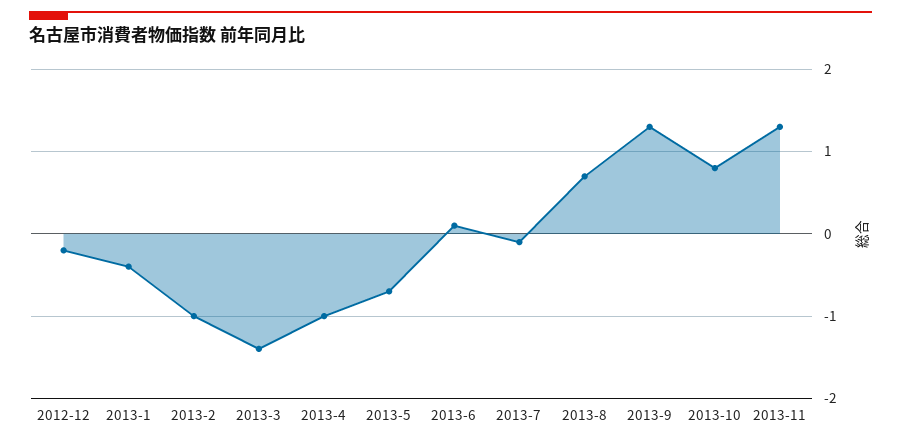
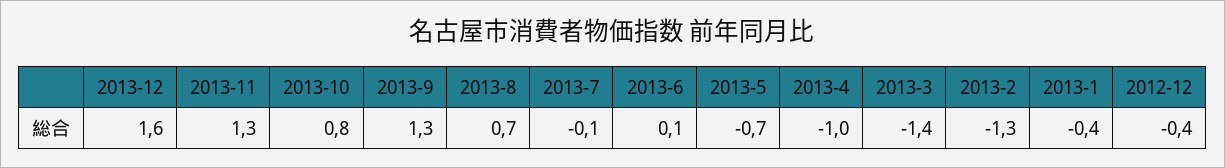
2012-12: -0.2 -> -0.4
2013-2: -1 -> -1.3
2013-12: none -> 1.6

